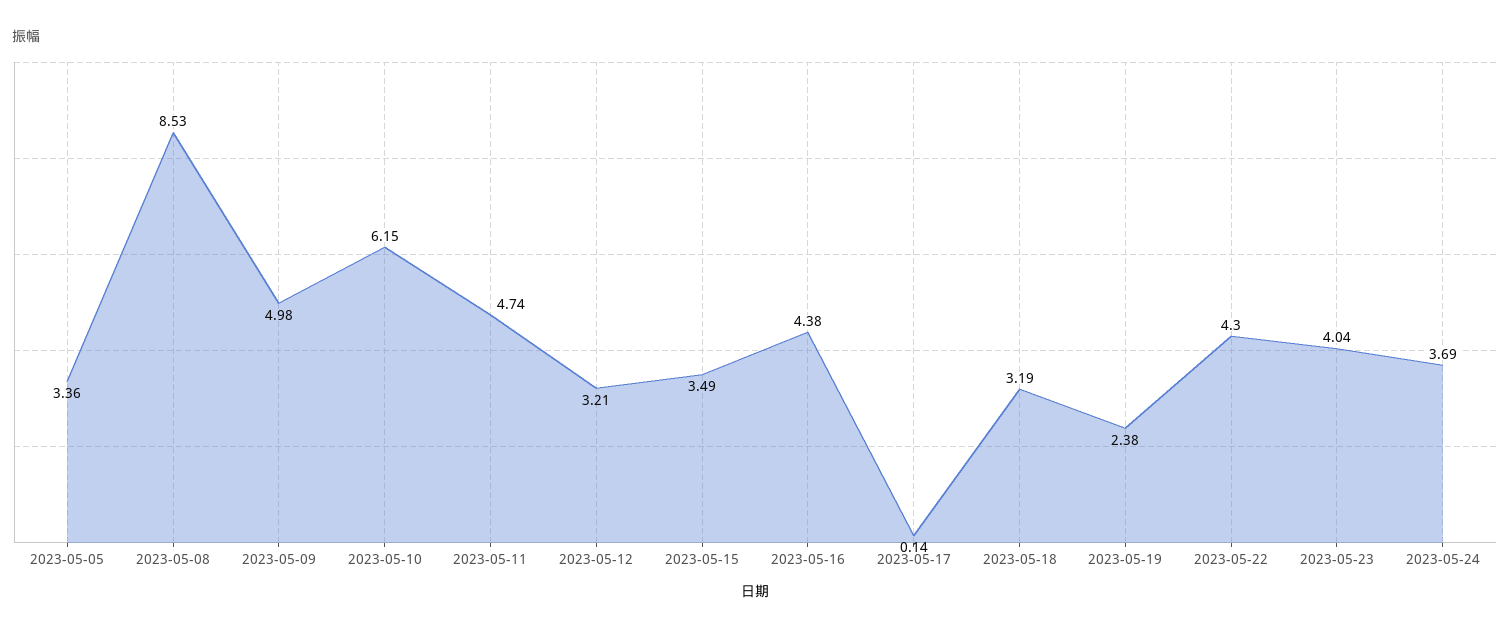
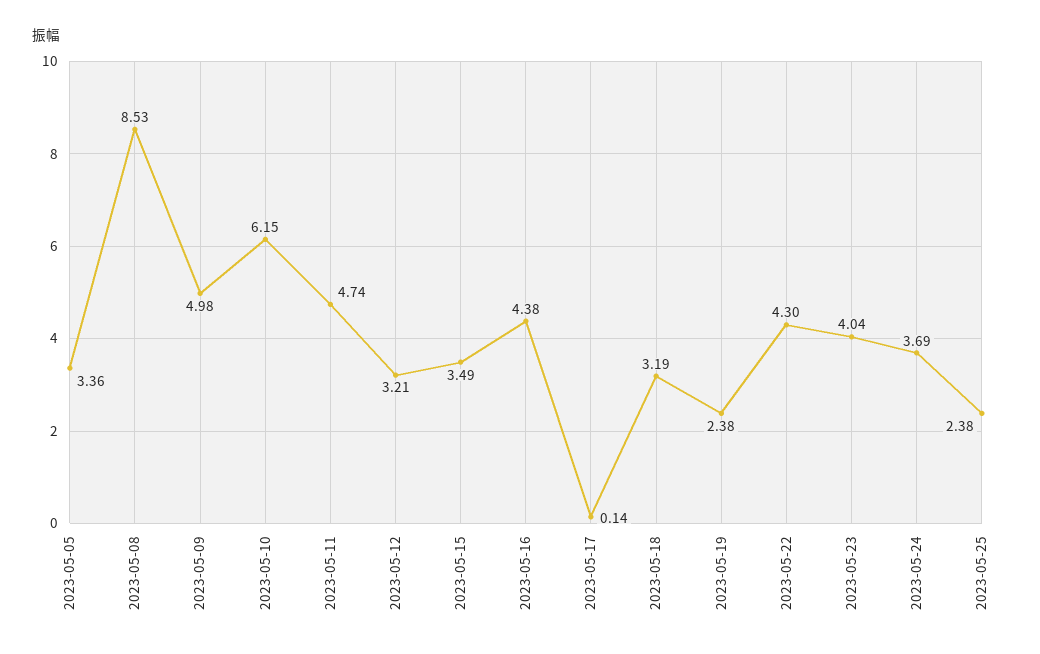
2023-05-25: none -> 2.38

